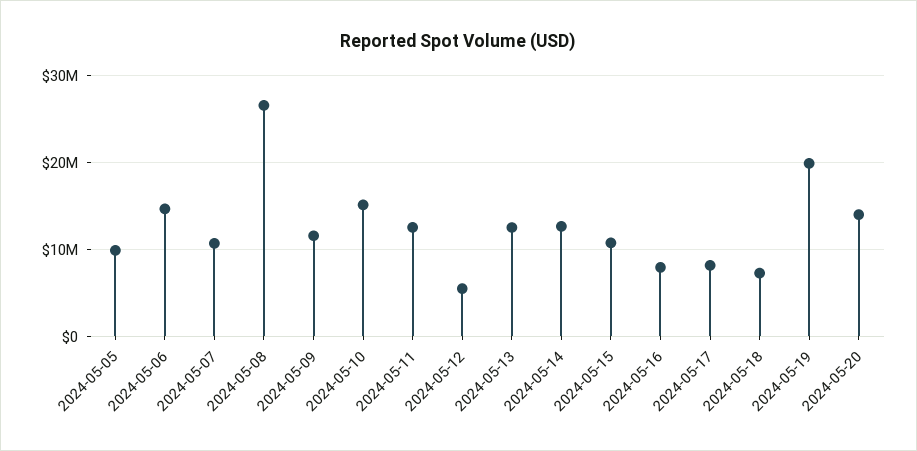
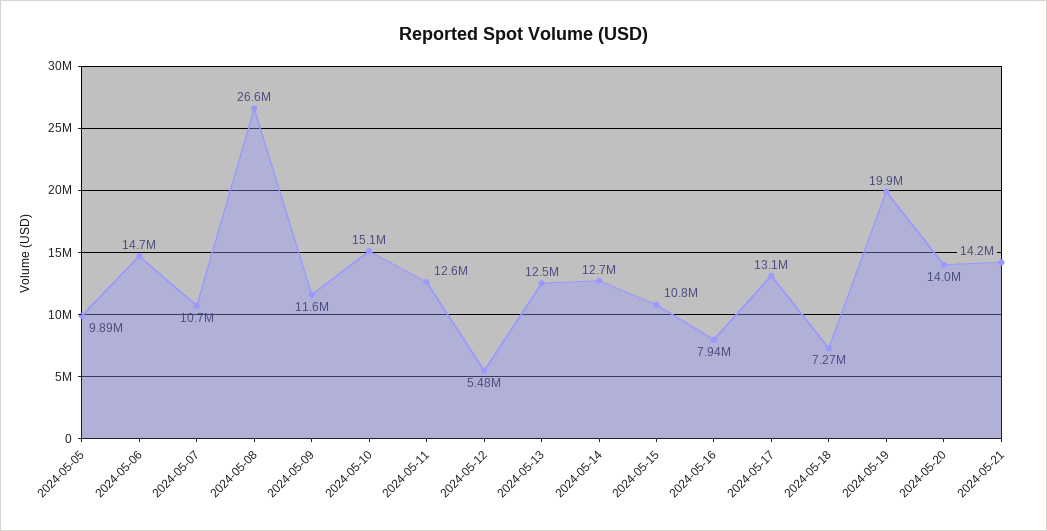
2024-05-17: 8000000 -> 13100000
2024-05-21: none -> 14200000

